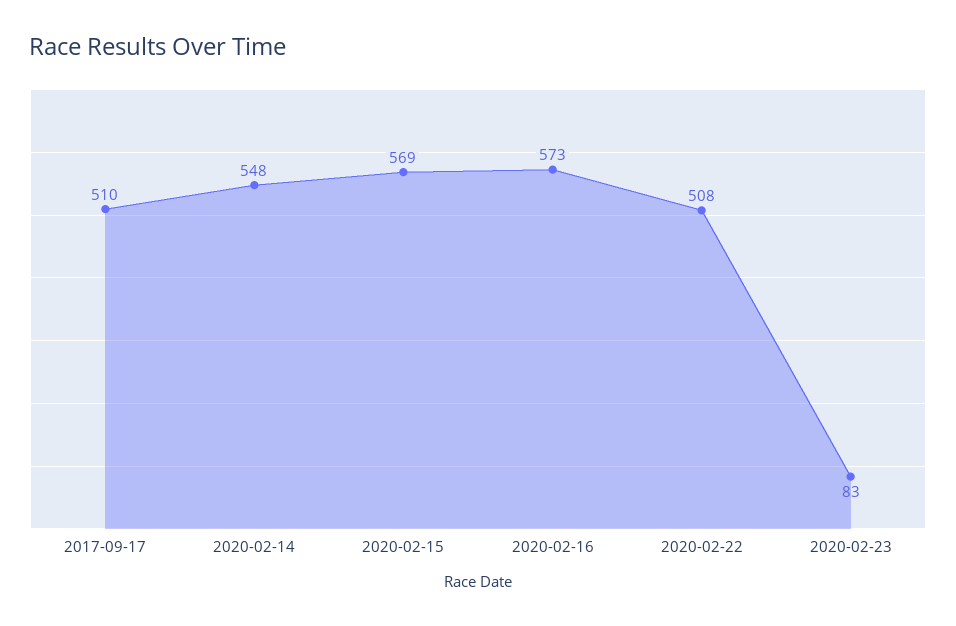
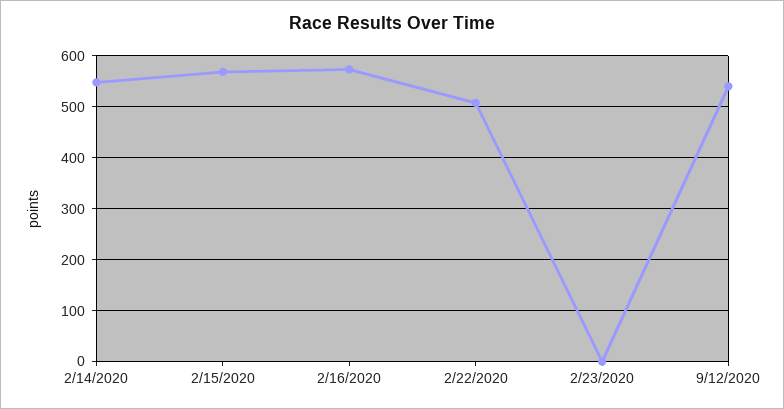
2017-09-17: 510 -> none
2020-02-23: 83 -> 0
9/12/2020: none -> 540

